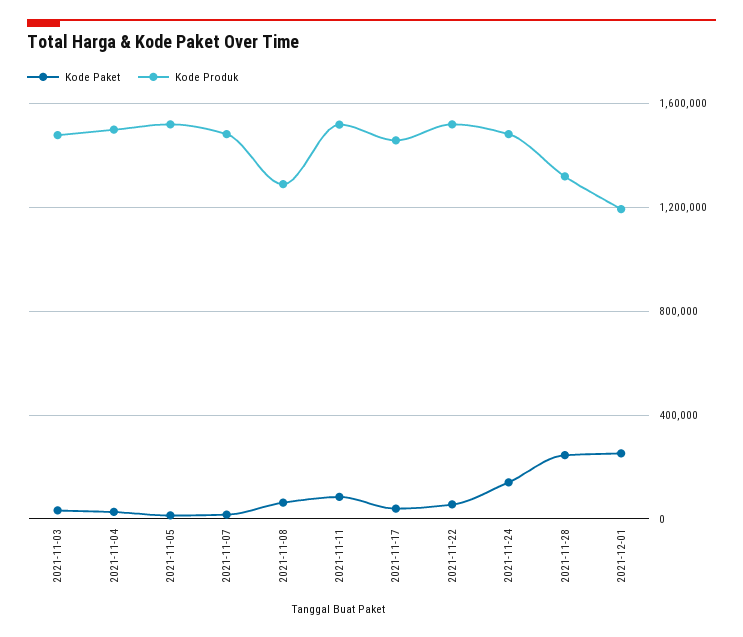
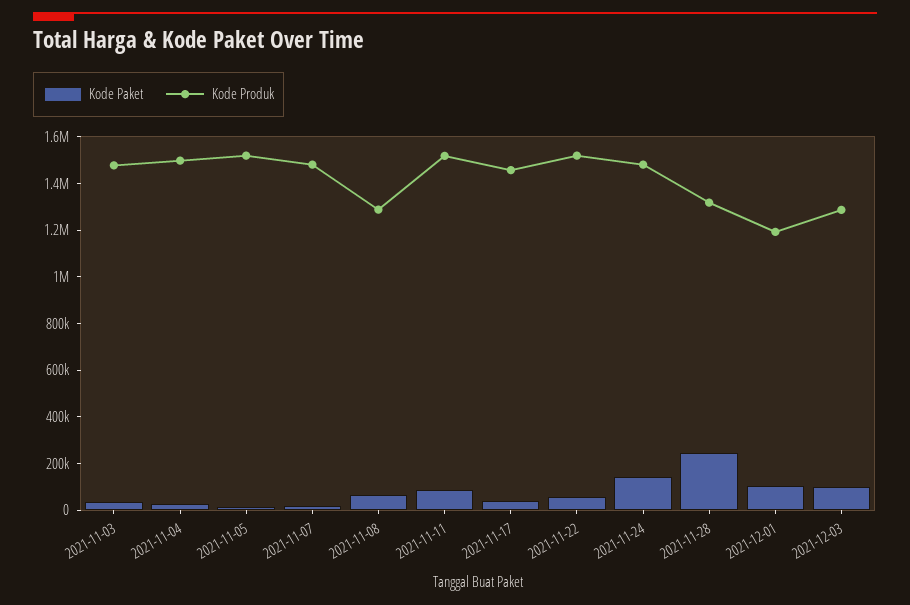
Kode Paket, 2021-12-01: 250000 -> 100000
Kode Paket, 2021-12-03: none -> 100000
Kode Produk, 2021-12-03: none -> 1300000

